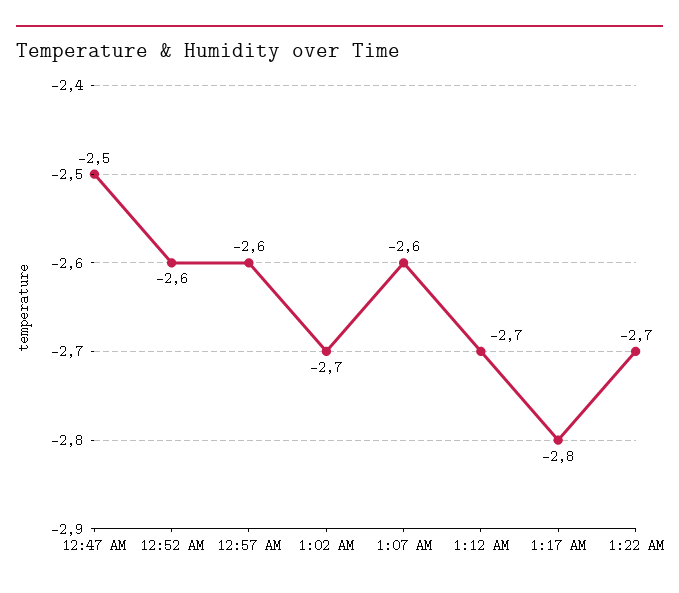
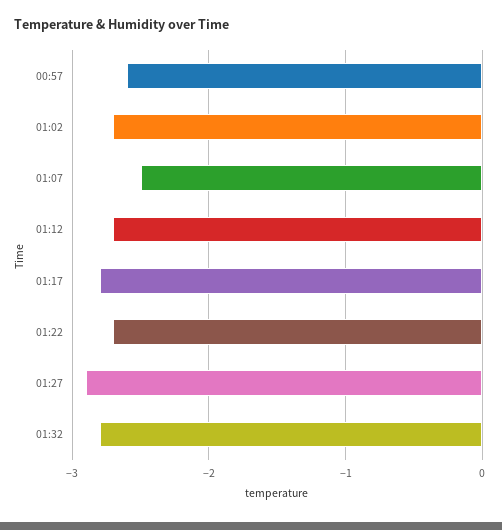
12:47 AM: -2.5 -> none
12:52 AM: -2.6 -> none
1:07 AM: -2.6 -> -2.5
01:27: none -> -2.9
01:32: none -> -2.8

